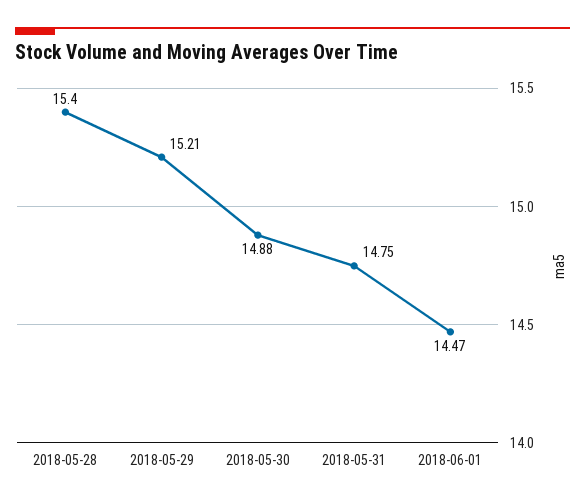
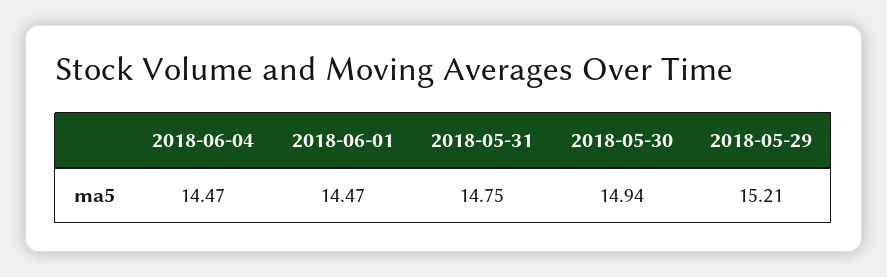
2018-05-28: 15.4 -> none
2018-05-30: 14.88 -> 14.94
2018-06-04: none -> 14.47

